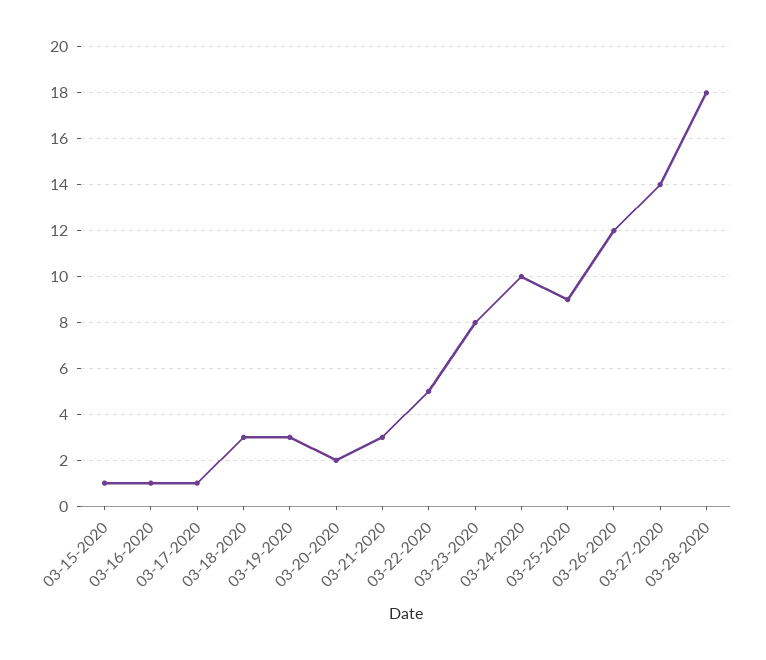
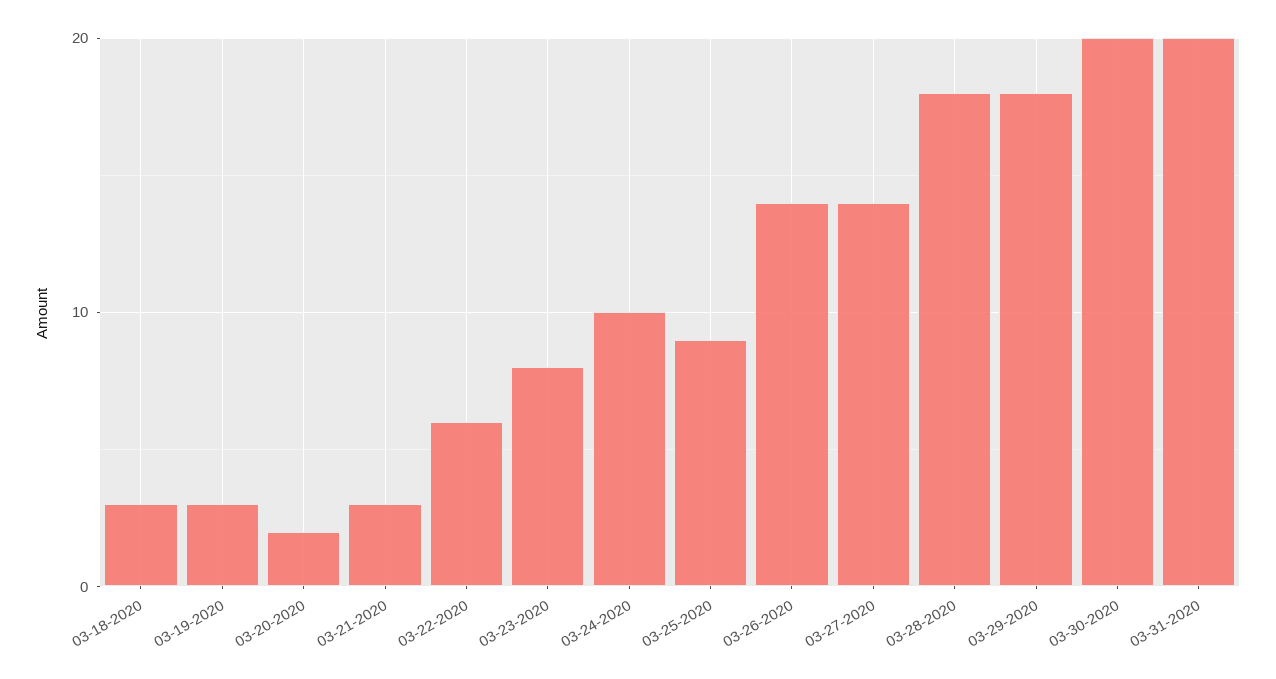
03-15-2020: 1 -> none
03-16-2020: 1 -> none
03-17-2020: 1 -> none
03-22-2020: 5 -> 6
03-26-2020: 12 -> 14
03-29-2020: none -> 18
03-30-2020: none -> 20
03-31-2020: none -> 20

